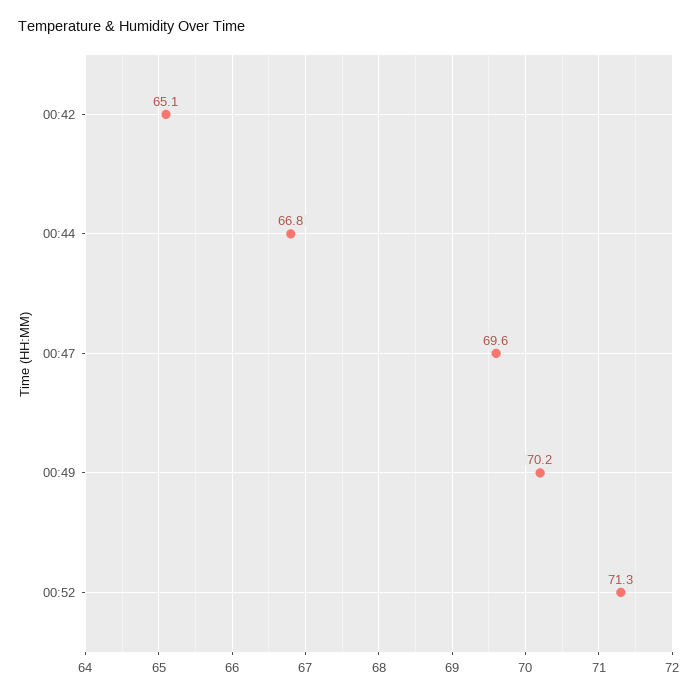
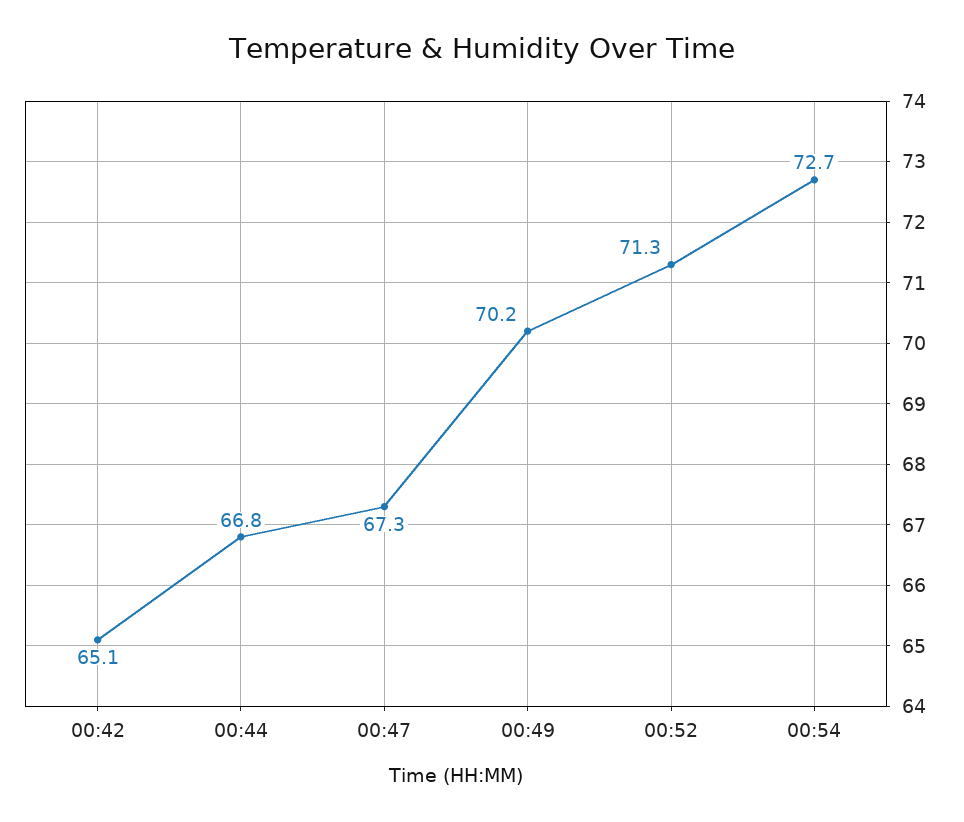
00:47: 69.6 -> 67.3
00:54: none -> 72.7

